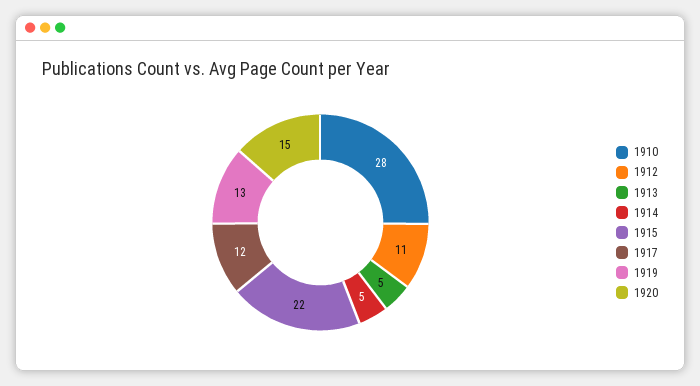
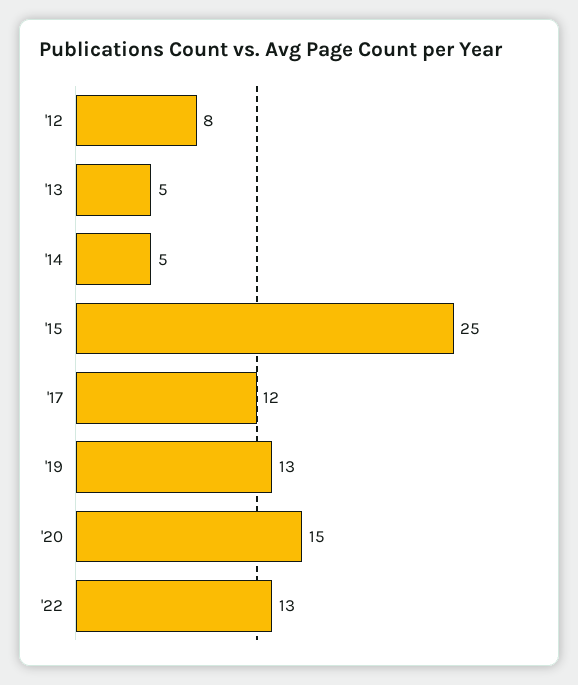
1910: 28 -> none
1912: 11 -> 8
1915: 22 -> 25
'22: none -> 13

